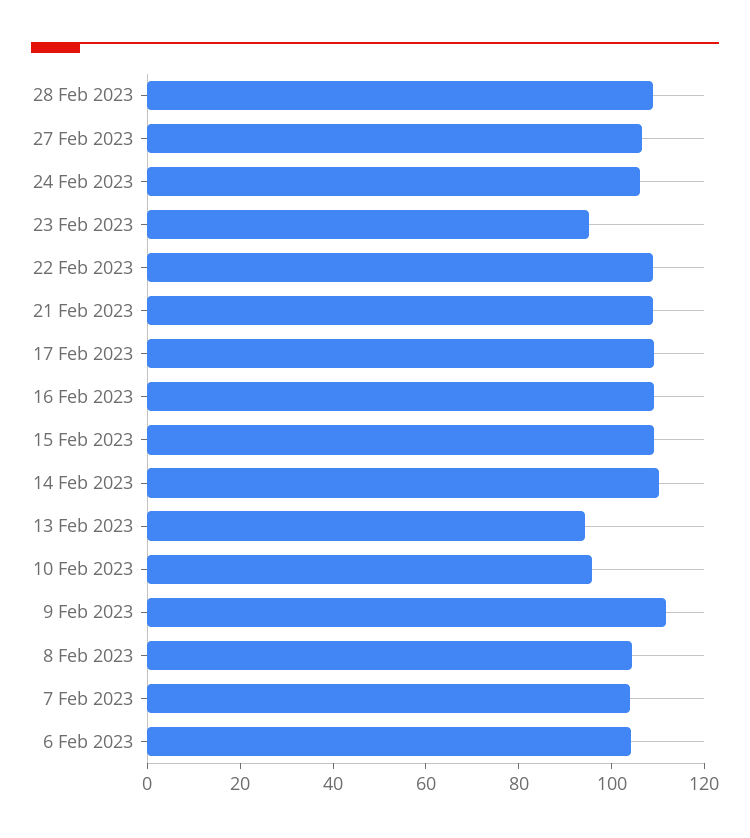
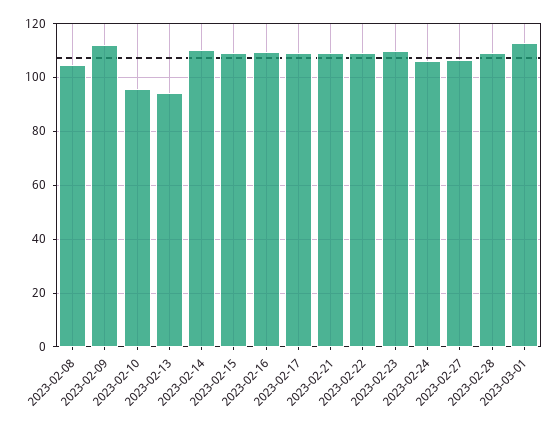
23 Feb 2023: 95 -> 110
7 Feb 2023: 105 -> none
6 Feb 2023: 105 -> none
2023-03-01: none -> 112.5

